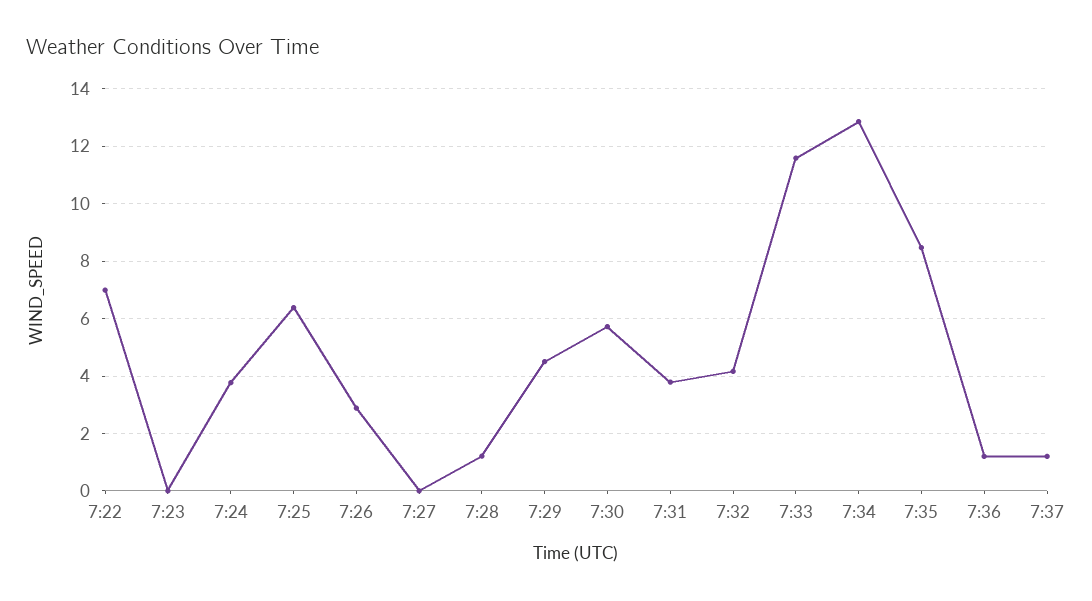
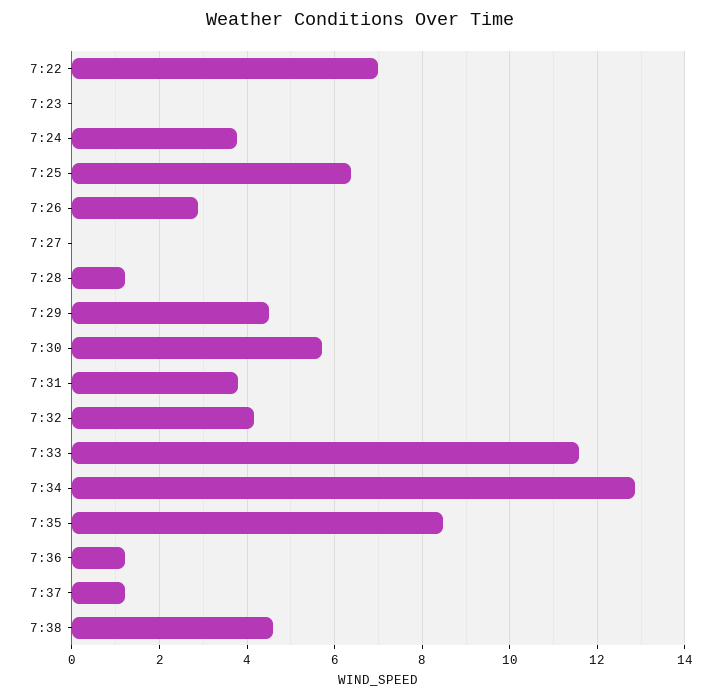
7:38: none -> 4.6

